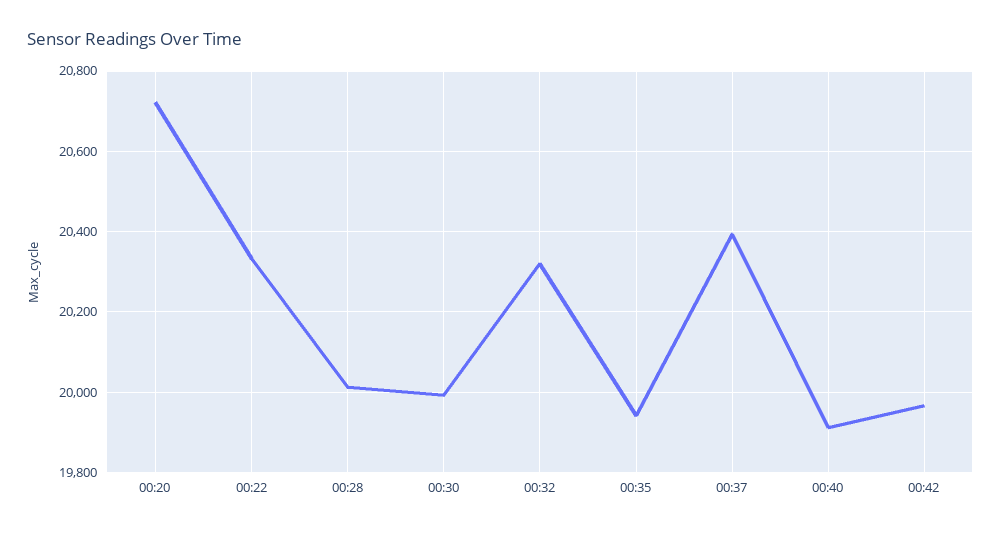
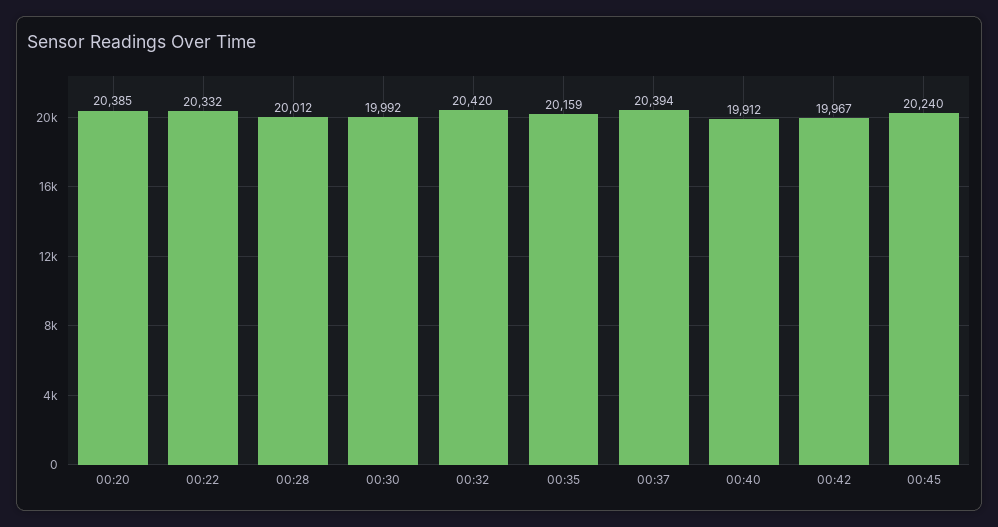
00:20: 20720 -> 20385
00:32: 20320 -> 20420
00:35: 19940 -> 20159
00:45: none -> 20240

